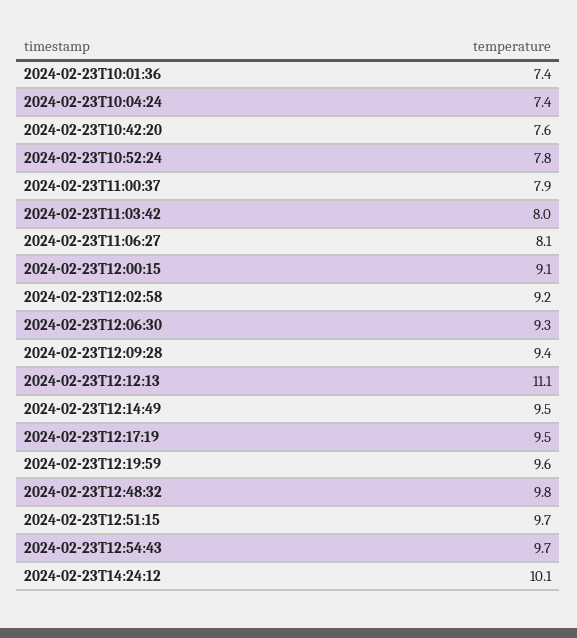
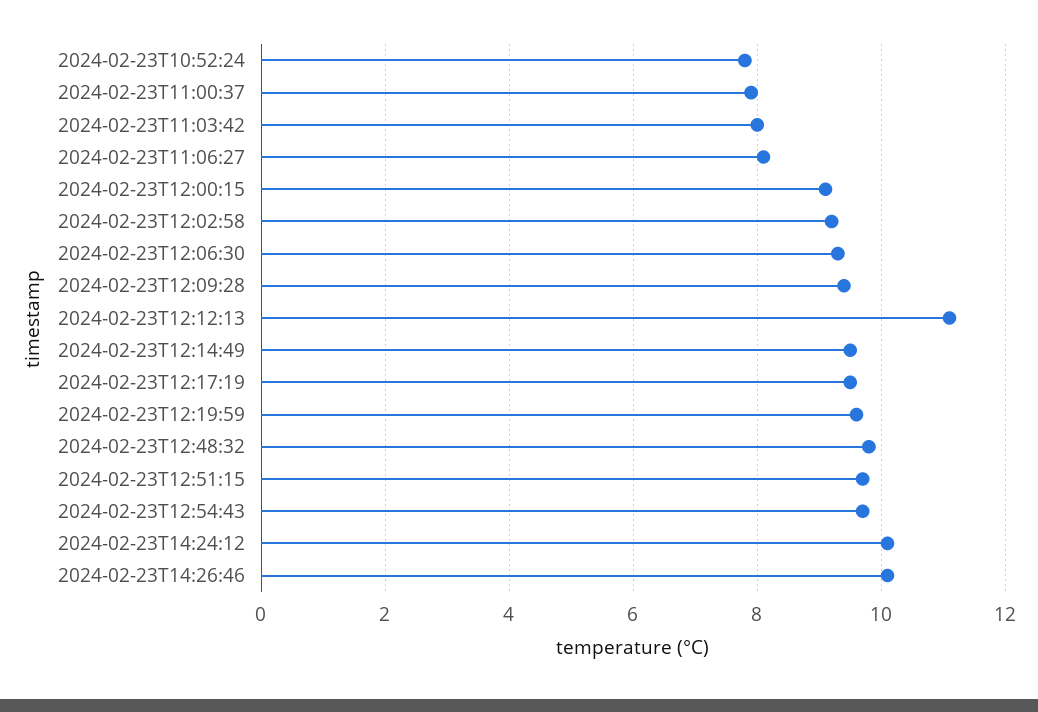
2024-02-23T10:01:36: 7.4 -> none
2024-02-23T10:04:24: 7.4 -> none
2024-02-23T10:42:20: 7.6 -> none
2024-02-23T14:26:46: none -> 10

